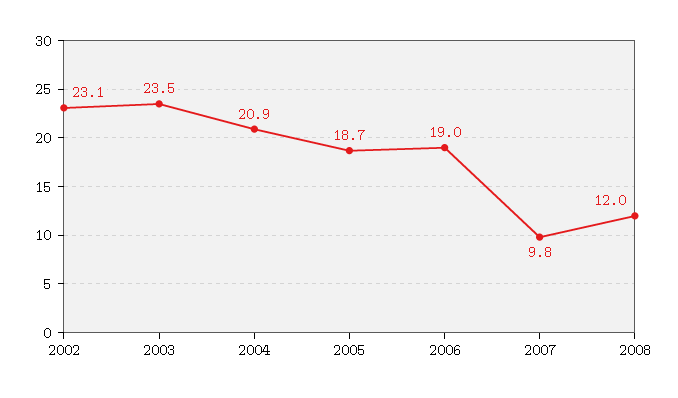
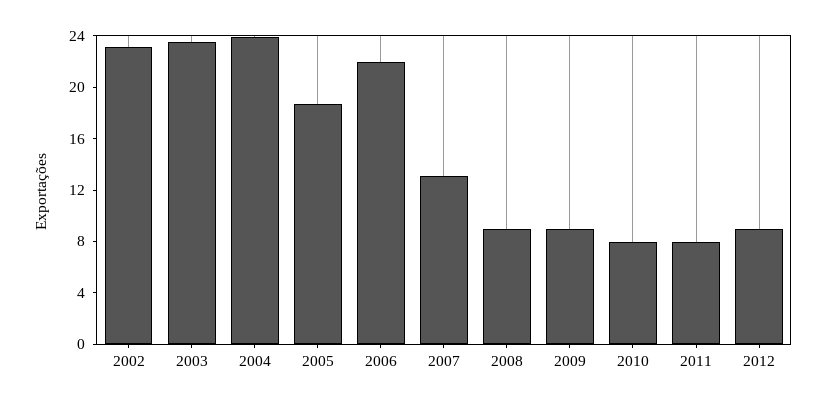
2004: 20.9 -> 24
2006: 19 -> 22
2007: 9.8 -> 13
2008: 12 -> 9
2009: none -> 9
2010: none -> 8
2011: none -> 8
2012: none -> 9

